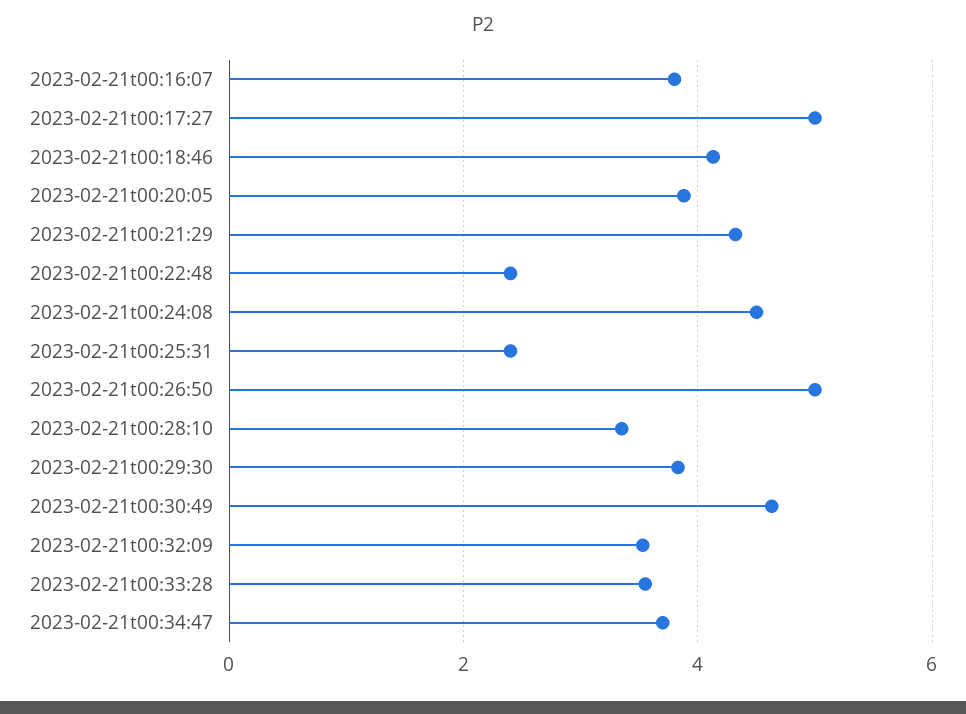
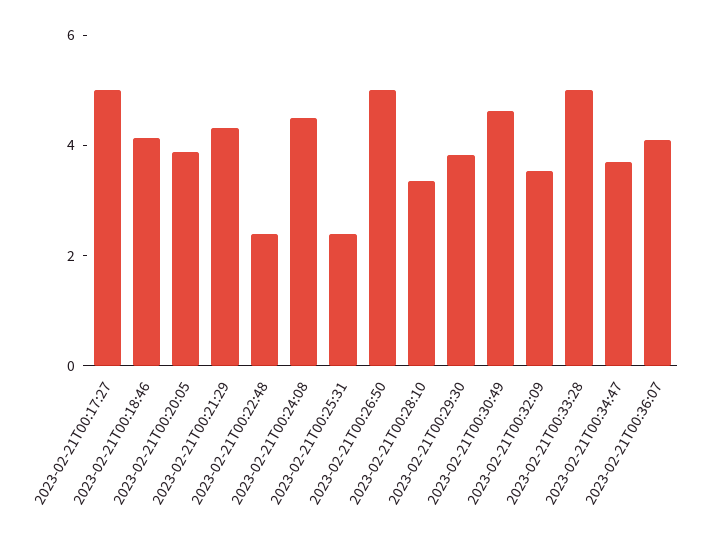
2023-02-21t00:16:07: 3.8 -> none
2023-02-21t00:33:28: 3.6 -> 5
2023-02-21T00:36:07: none -> 4

